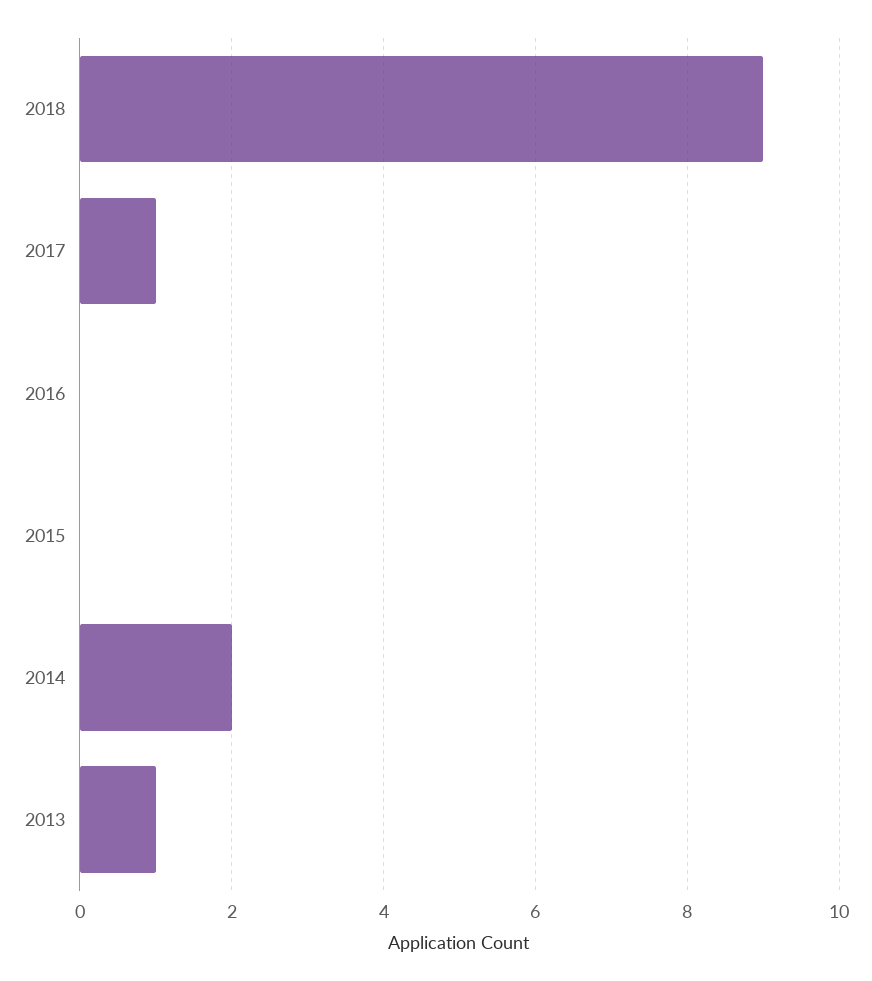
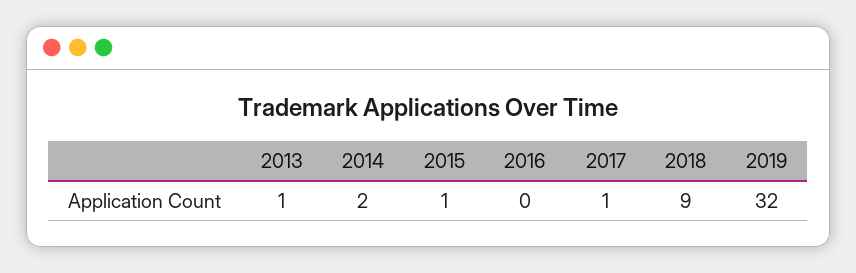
2015: 0 -> 1
2019: none -> 32

